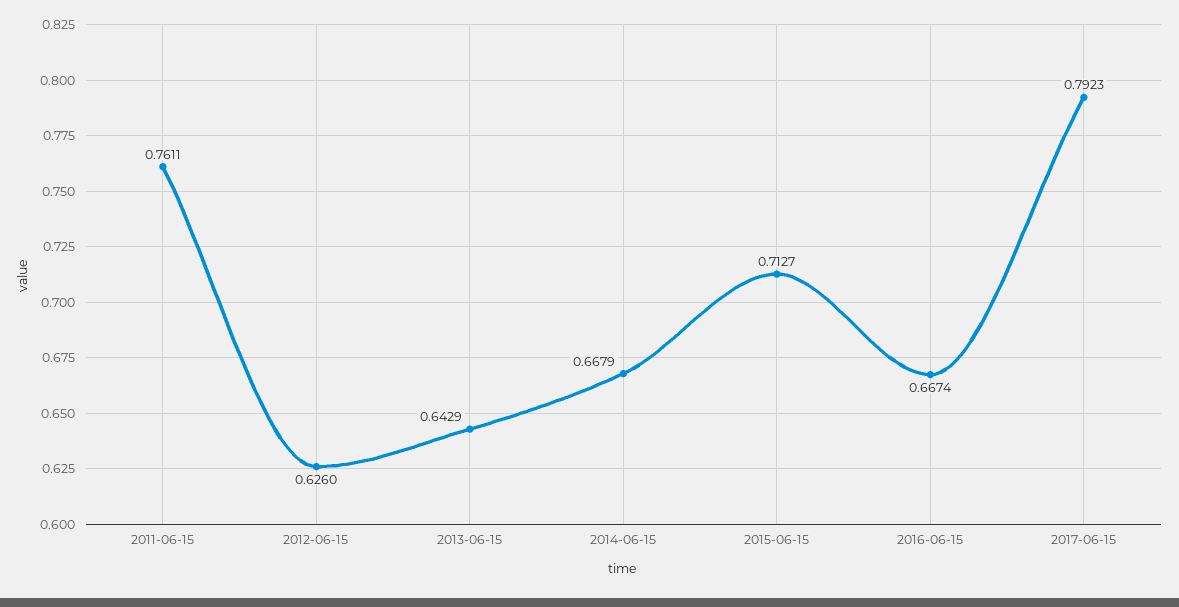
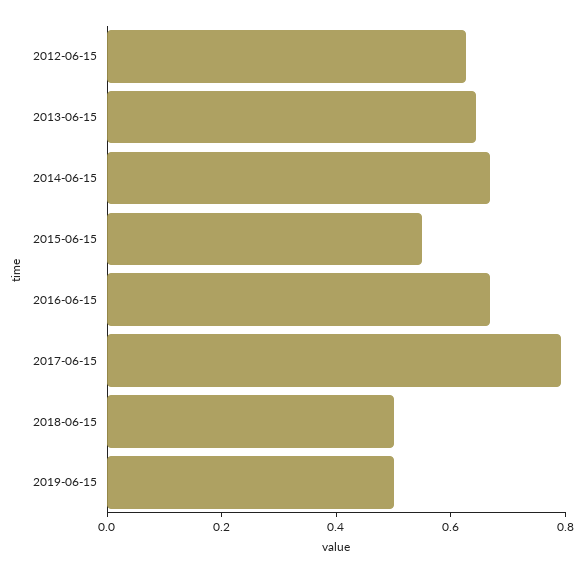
2011-06-15: 0.7611 -> none
2015-06-15: 0.7127 -> 0.55
2018-06-15: none -> 0.5
2019-06-15: none -> 0.5

